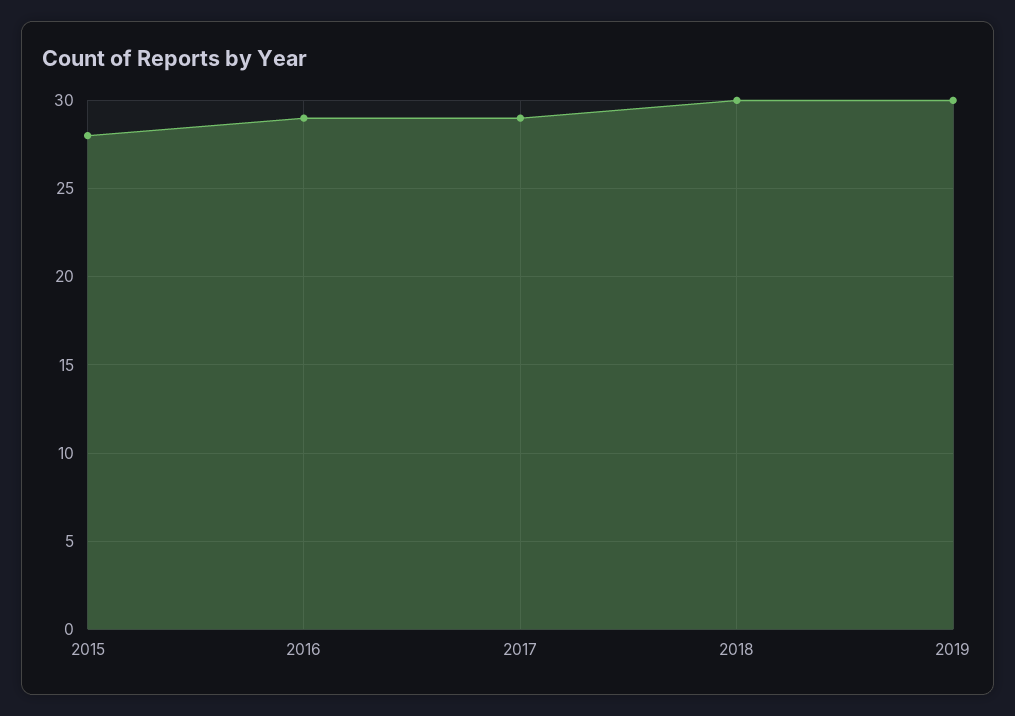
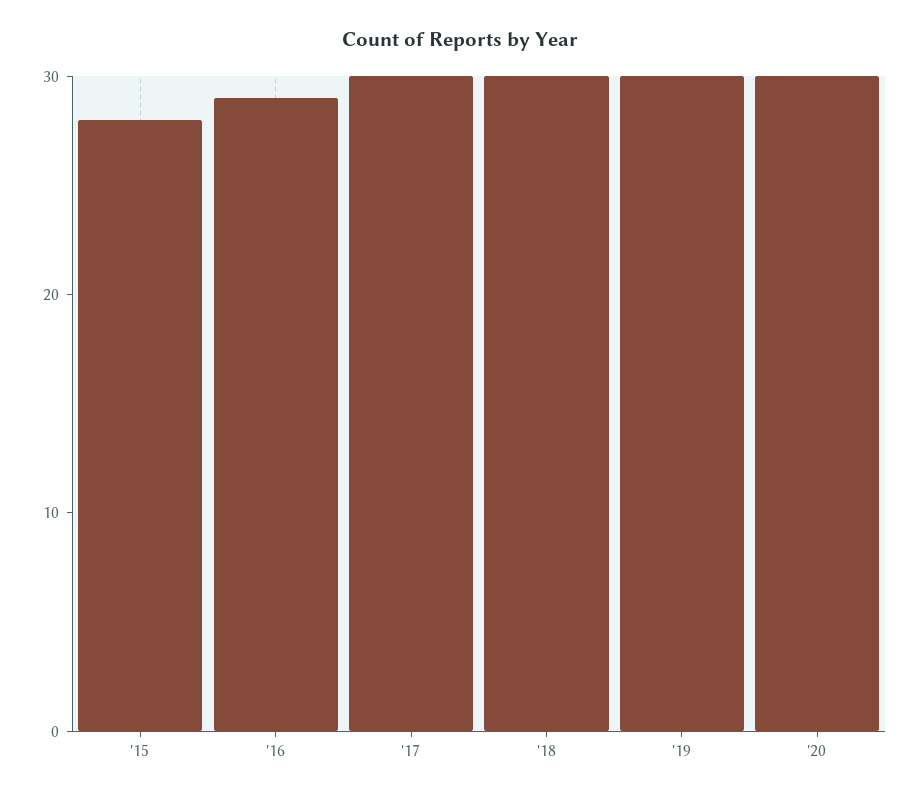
2017: 29 -> 30
'20: none -> 30

